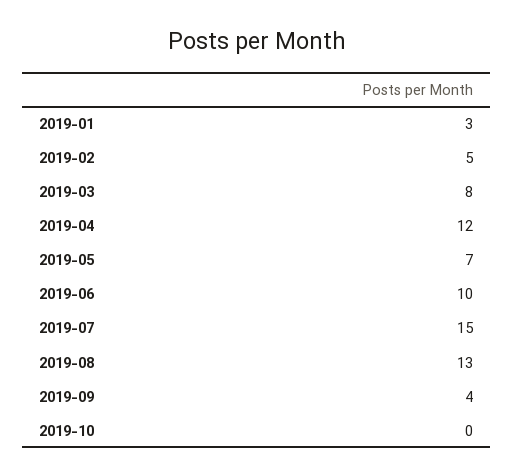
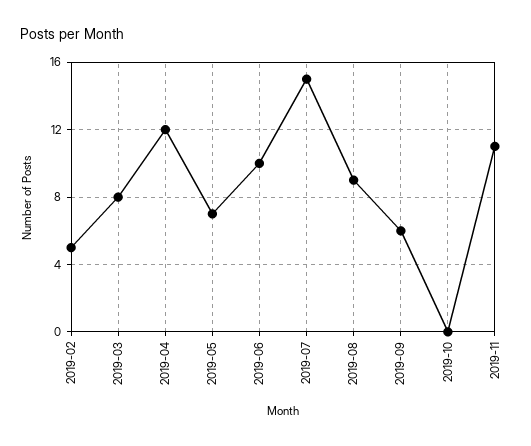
2019-01: 3 -> none
2019-08: 13 -> 9
2019-09: 4 -> 6
2019-11: none -> 11

